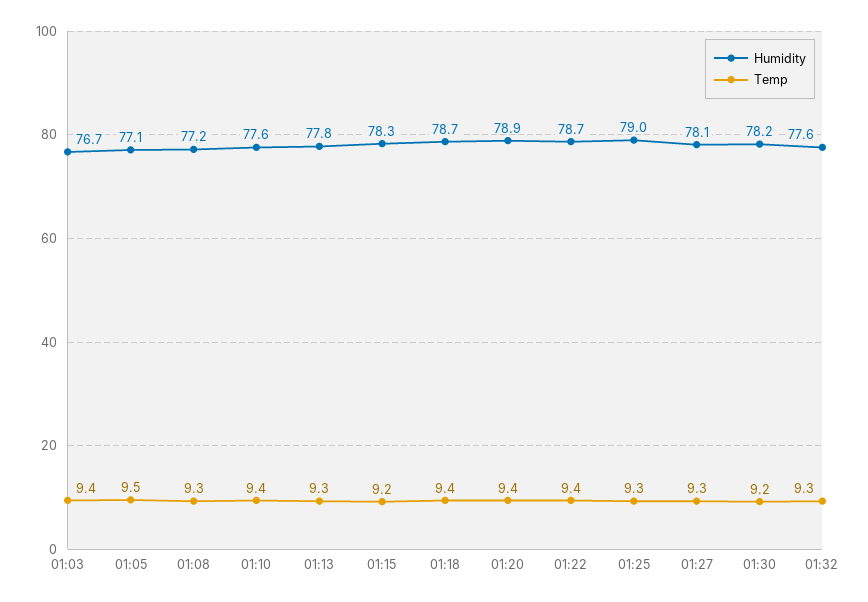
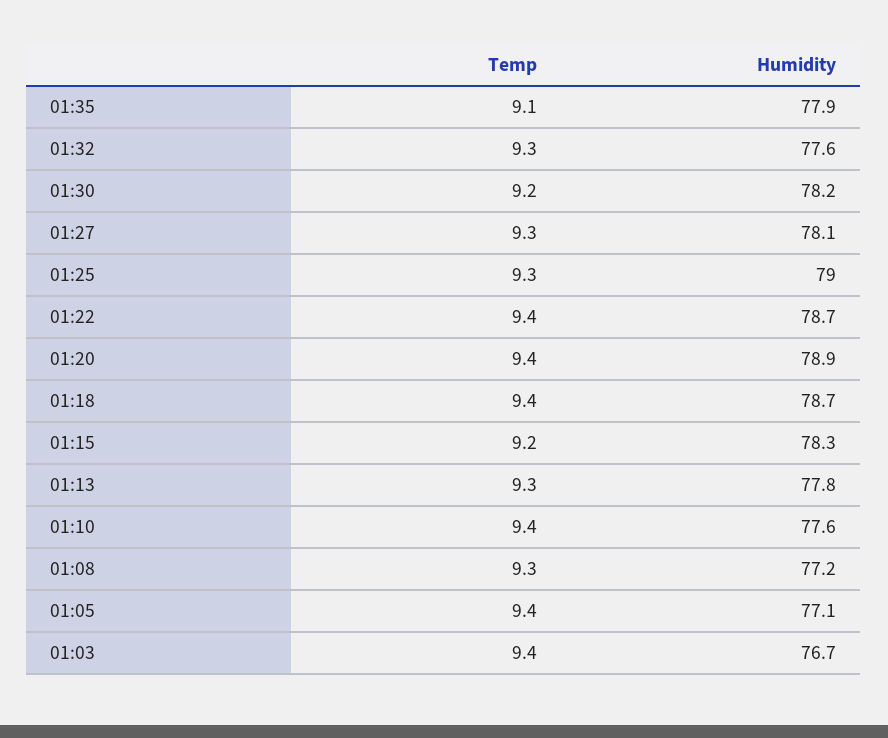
Temp, 01:05: 9.5 -> 9.4
Temp, 01:35: none -> 9.1
Humidity, 01:35: none -> 77.9

